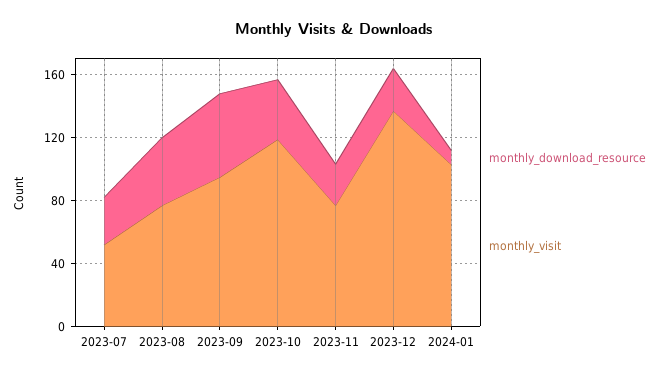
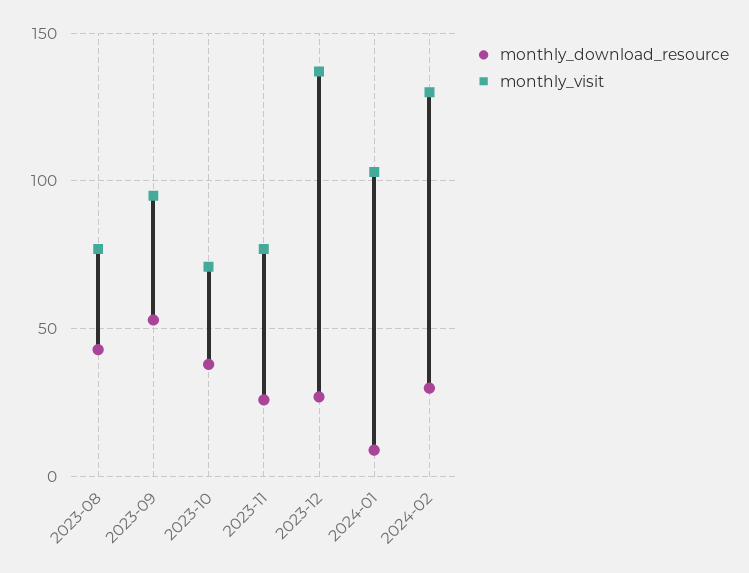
monthly_download_resource, 2023-07: 30 -> none
monthly_visit, 2023-07: 50 -> none
monthly_visit, 2023-10: 120 -> 70
monthly_download_resource, 2024-02: none -> 30
monthly_visit, 2024-02: none -> 130

